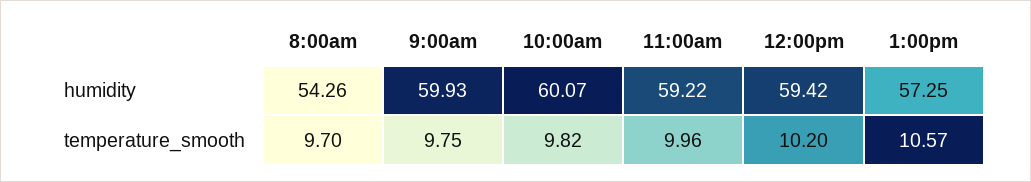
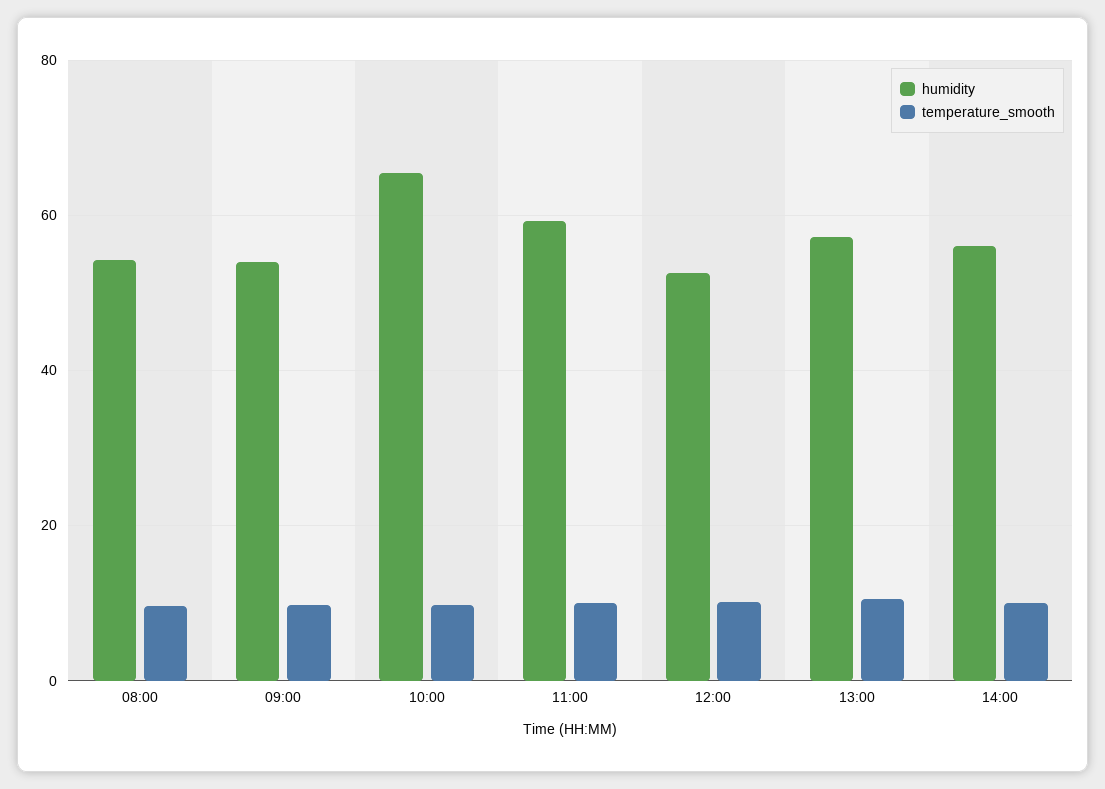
humidity, 9:00am: 59.93 -> 54
humidity, 10:00am: 60.07 -> 66
humidity, 12:00pm: 59.42 -> 52
humidity, 14:00: none -> 56
temperature_smooth, 14:00: none -> 10

